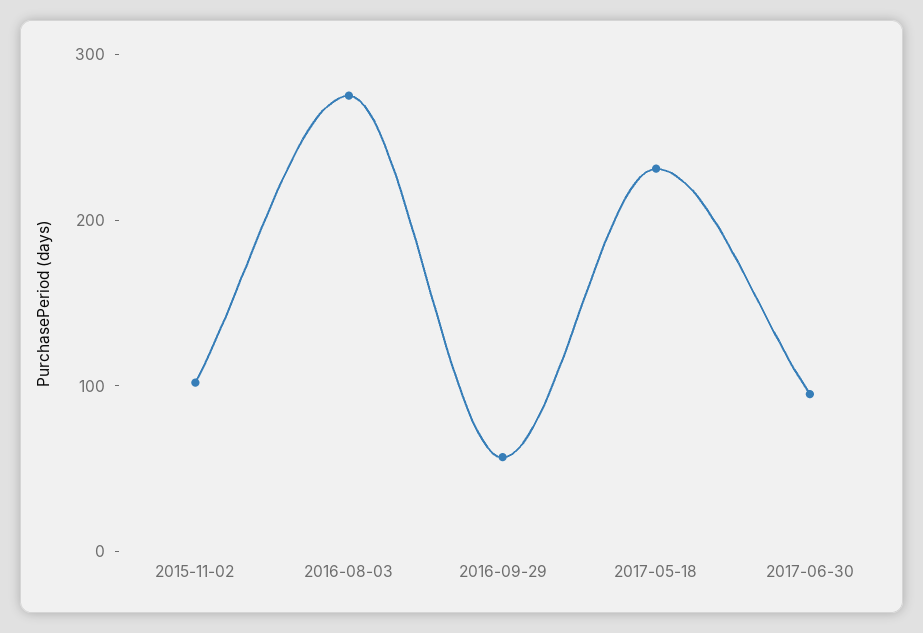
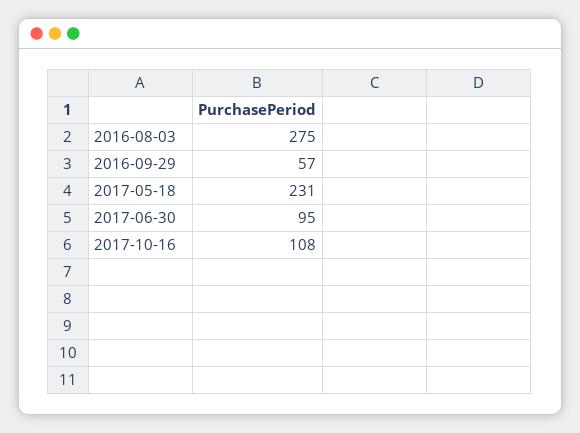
2015-11-02: 100 -> none
2017-10-16: none -> 108

